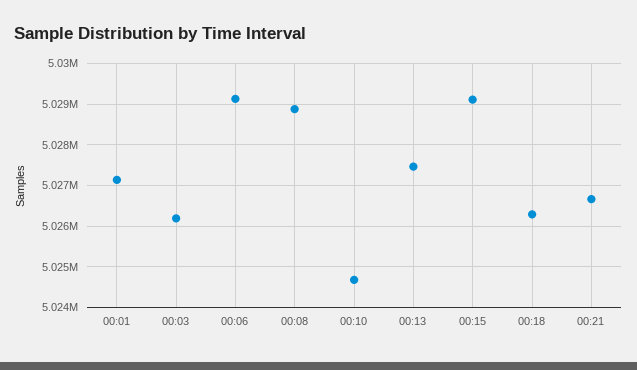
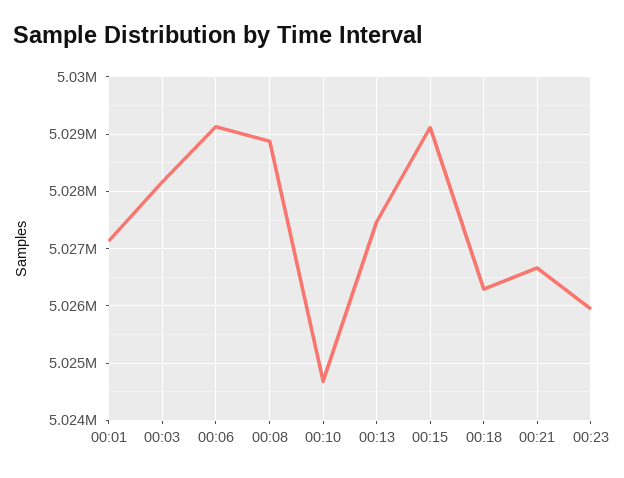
00:03: 5026200 -> 5028200
00:23: none -> 5026000

